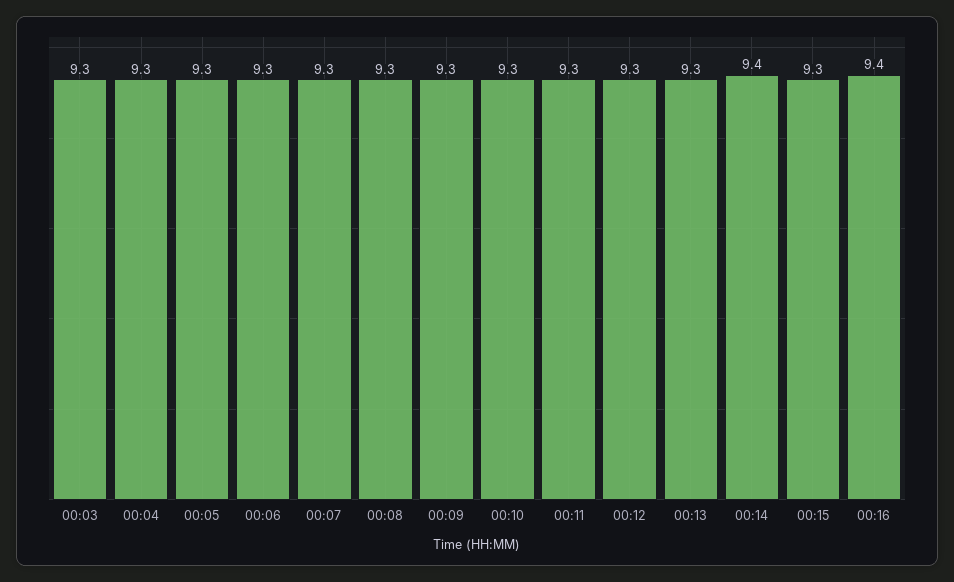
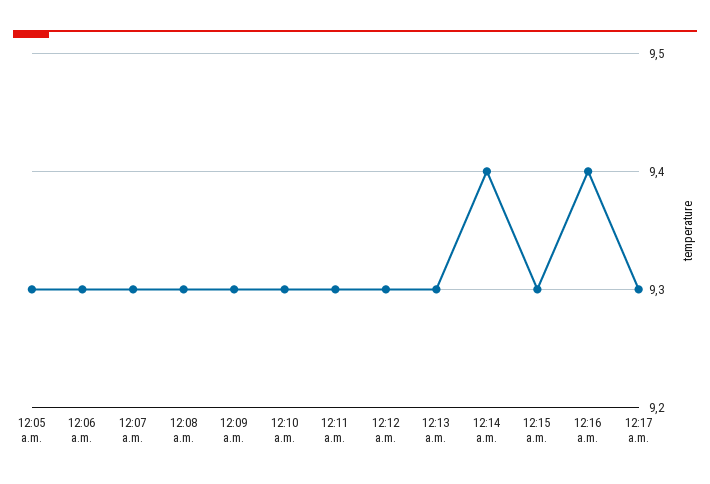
00:03: 9.3 -> none
00:04: 9.3 -> none
12:17 a.m.: none -> 9.3

